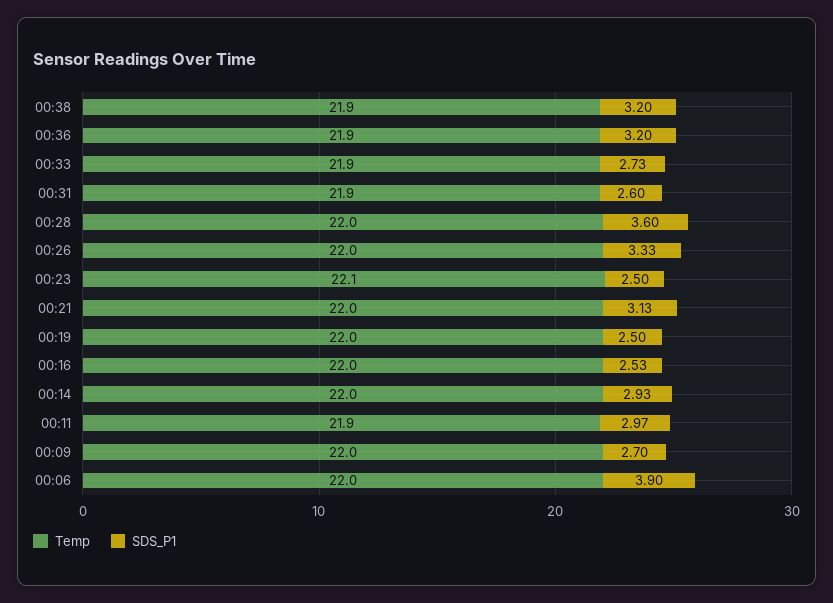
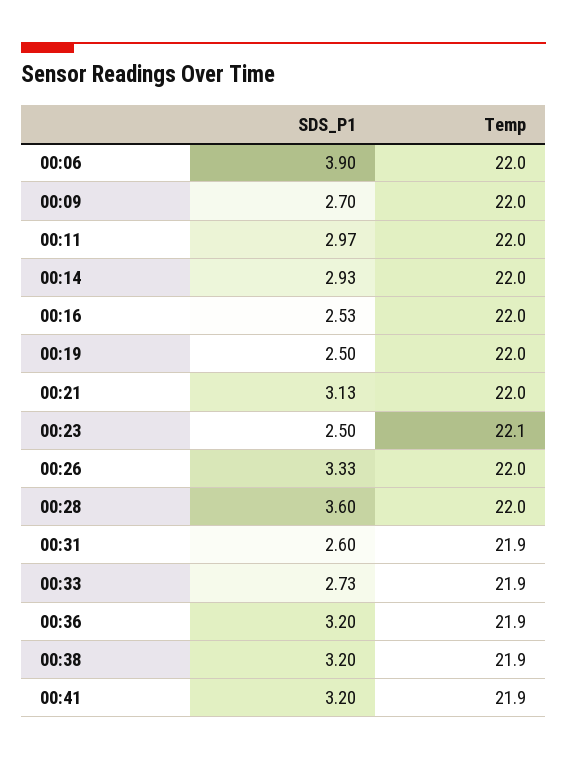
Temp, 00:11: 21.9 -> 22
SDS_P1, 00:41: none -> 3.2
Temp, 00:41: none -> 21.9

